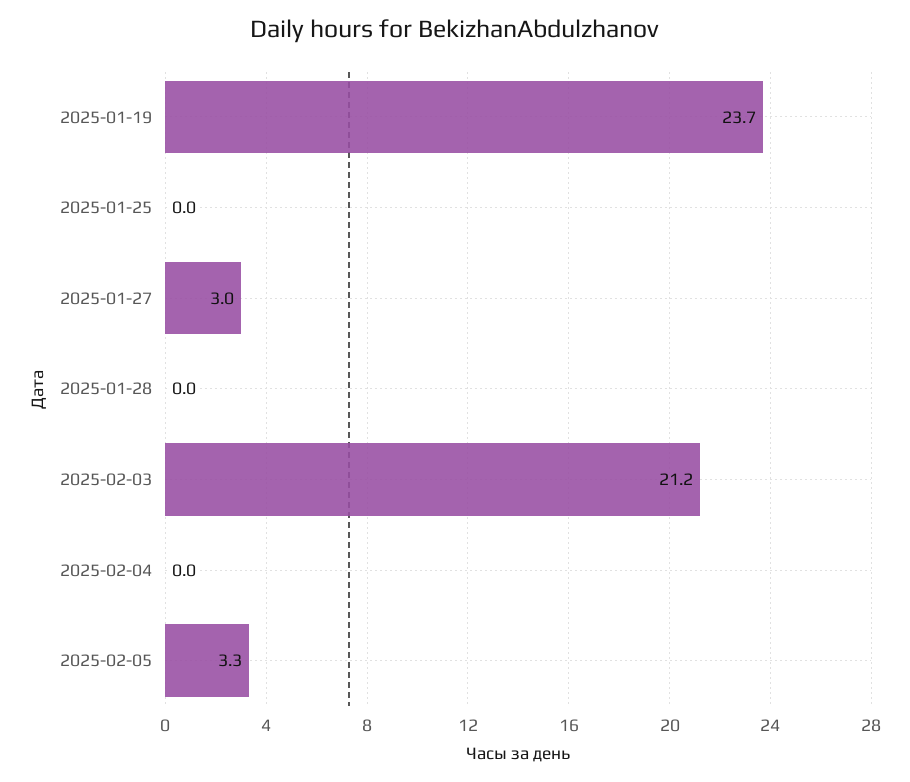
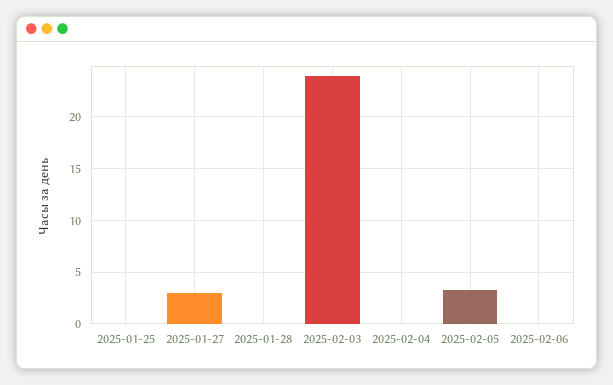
2025-01-19: 23.7 -> none
2025-02-03: 21.2 -> 24
2025-02-06: none -> 0

